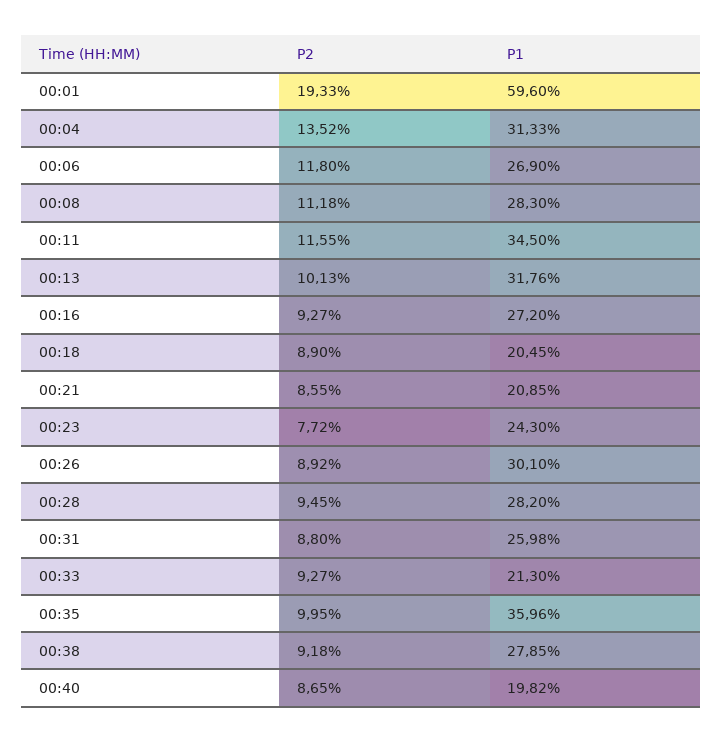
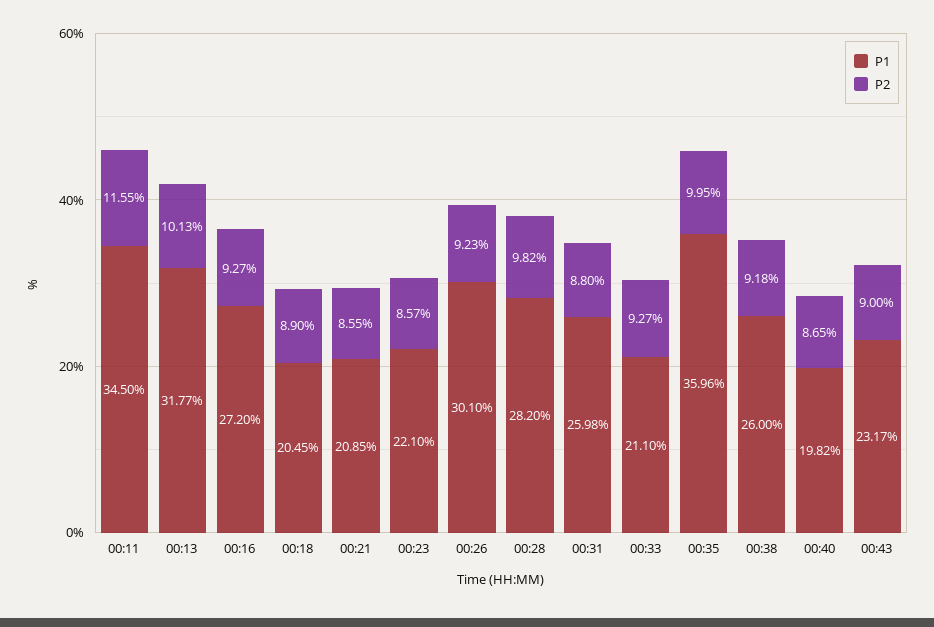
P2, 00:01: 19.33 -> none
P1, 00:01: 59.6 -> none
P2, 00:04: 13.52 -> none
P1, 00:04: 31.33 -> none
P2, 00:06: 11.8 -> none
P1, 00:06: 26.9 -> none
P2, 00:08: 11.18 -> none
P1, 00:08: 28.3 -> none
P1, 00:13: 31.76 -> 31.77
P2, 00:23: 7.72 -> 8.57
P1, 00:23: 24.3 -> 22.1
P2, 00:26: 8.92 -> 9.23
P2, 00:28: 9.45 -> 9.82
P1, 00:33: 21.3 -> 21.1
P1, 00:38: 27.85 -> 26
P1, 00:43: none -> 23.17
P2, 00:43: none -> 9

